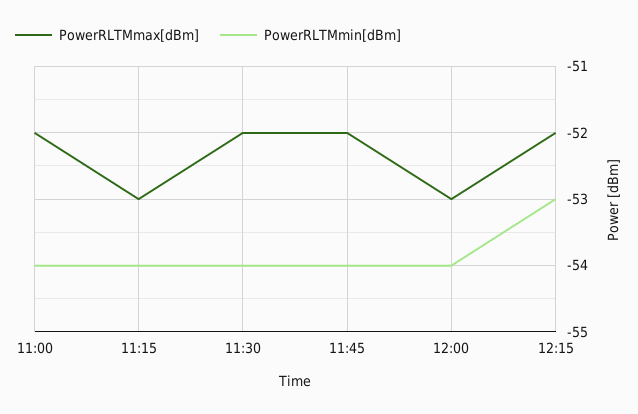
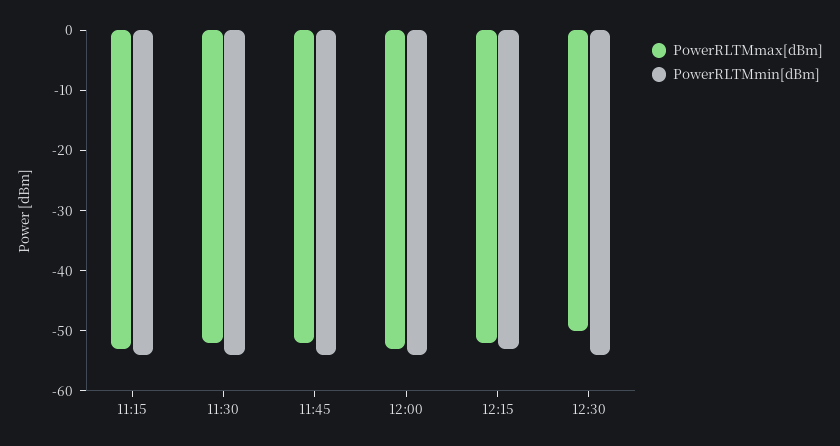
PowerRLTMmax[dBm], 11:00: -52 -> none
PowerRLTMmin[dBm], 11:00: -54 -> none
PowerRLTMmax[dBm], 12:30: none -> -50
PowerRLTMmin[dBm], 12:30: none -> -55

